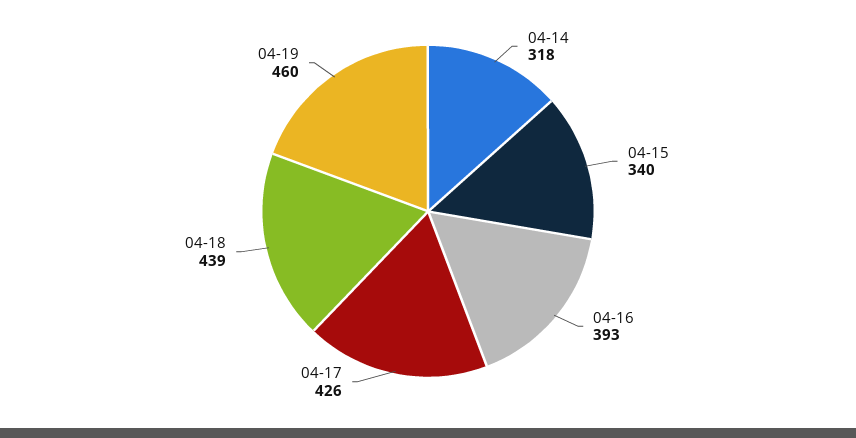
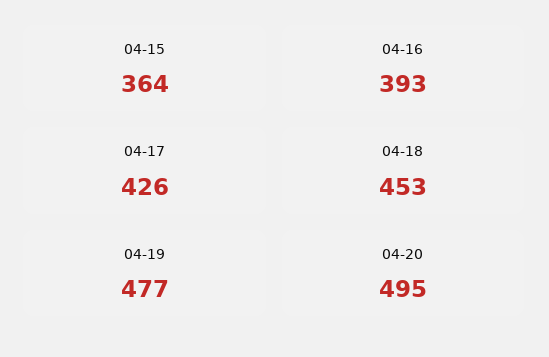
04-14: 318 -> none
04-15: 340 -> 364
04-18: 439 -> 453
04-19: 460 -> 477
04-20: none -> 495

